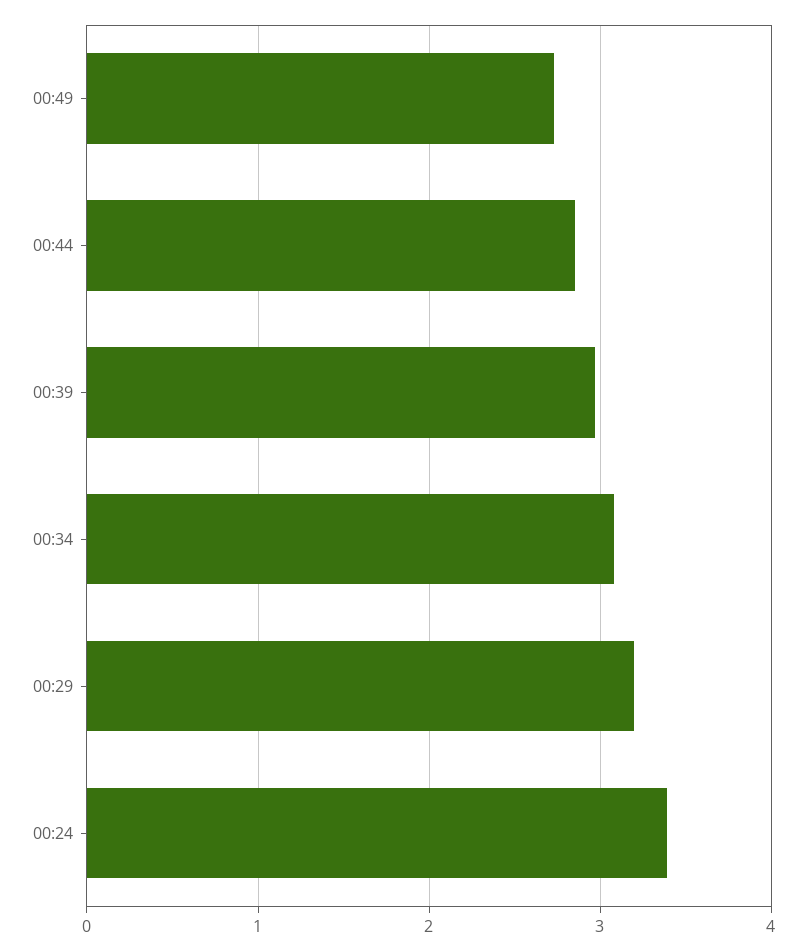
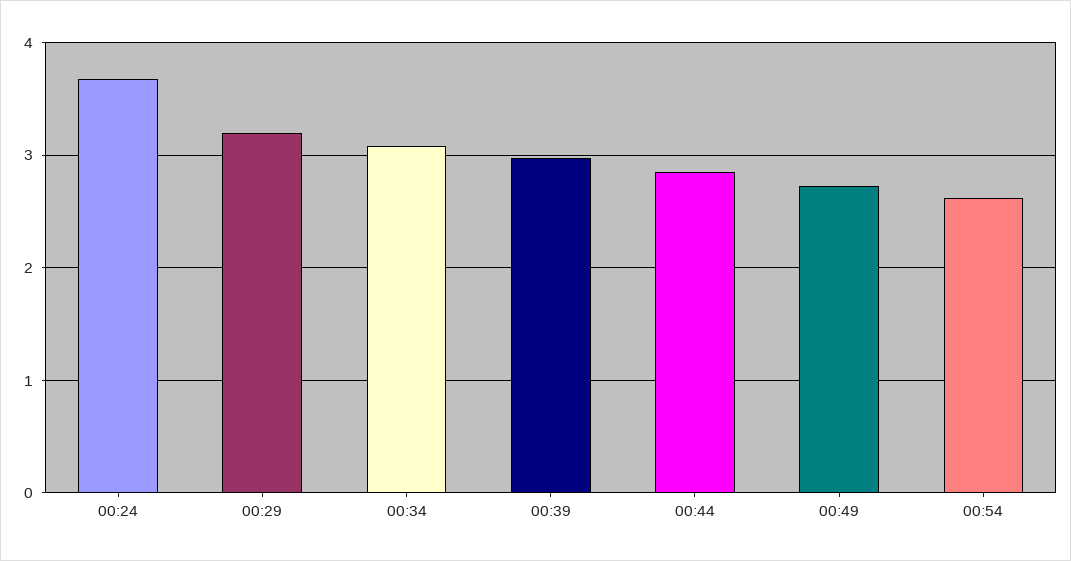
00:24: 3.4 -> 3.7
00:54: none -> 2.6

